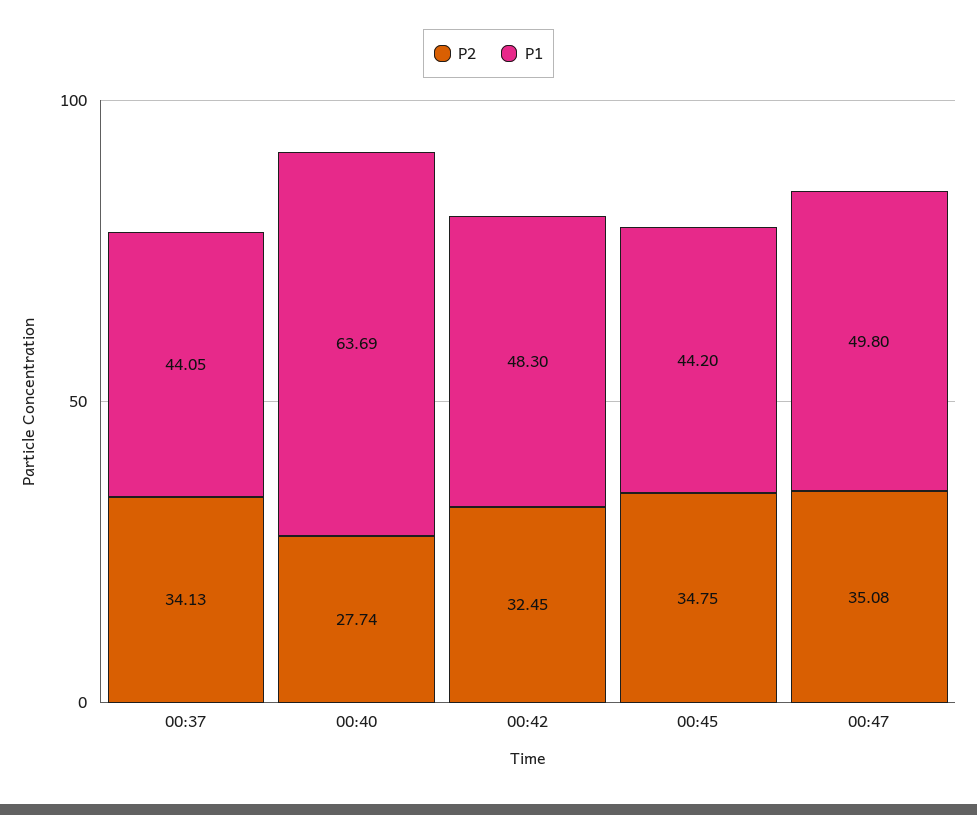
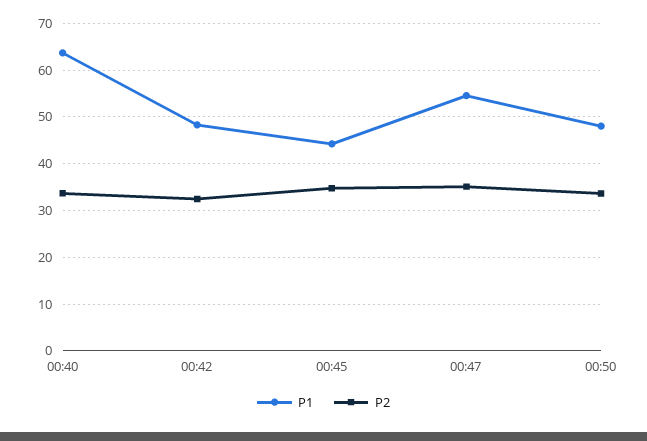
P2, 00:37: 34.13 -> none
P1, 00:37: 44.05 -> none
P2, 00:40: 27.74 -> 34
P1, 00:47: 49.8 -> 54
P1, 00:50: none -> 48
P2, 00:50: none -> 34

